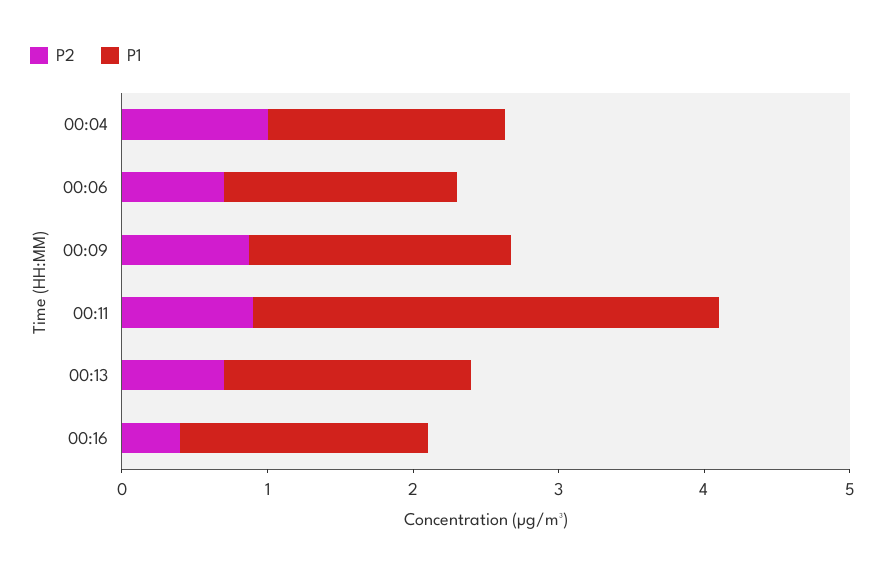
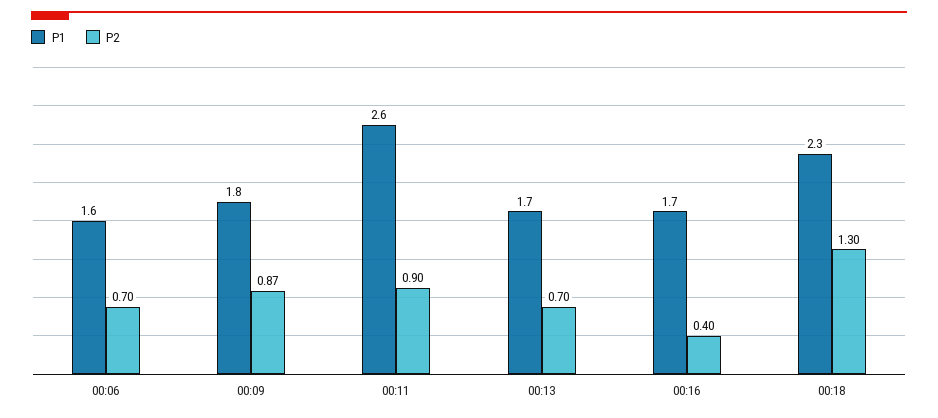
P2, 00:04: 1 -> none
P1, 00:04: 1.6 -> none
P1, 00:11: 3.2 -> 2.6
P1, 00:18: none -> 2.3
P2, 00:18: none -> 1.3

